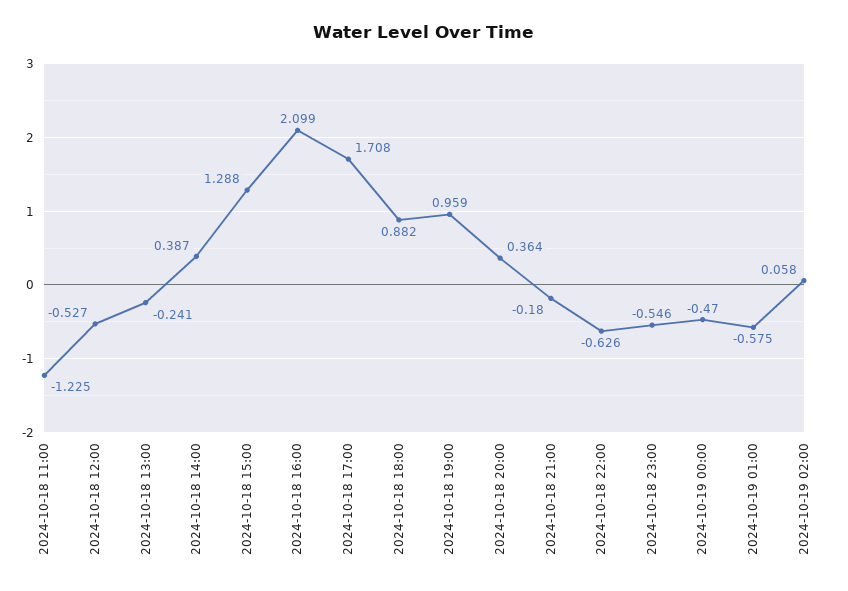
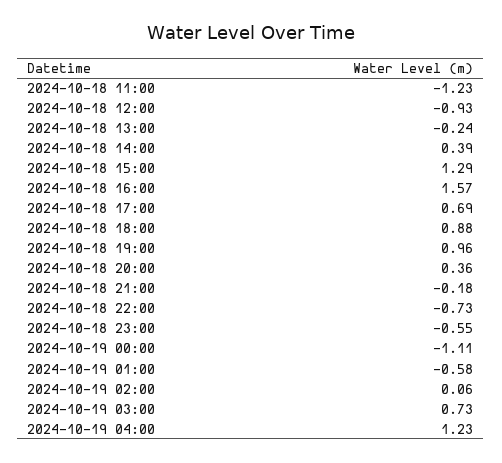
2024-10-18 12:00: -0.527 -> -0.93
2024-10-18 16:00: 2.099 -> 1.57
2024-10-18 17:00: 1.708 -> 0.69
2024-10-18 22:00: -0.626 -> -0.73
2024-10-19 00:00: -0.47 -> -1.11
2024-10-19 03:00: none -> 0.73
2024-10-19 04:00: none -> 1.23

